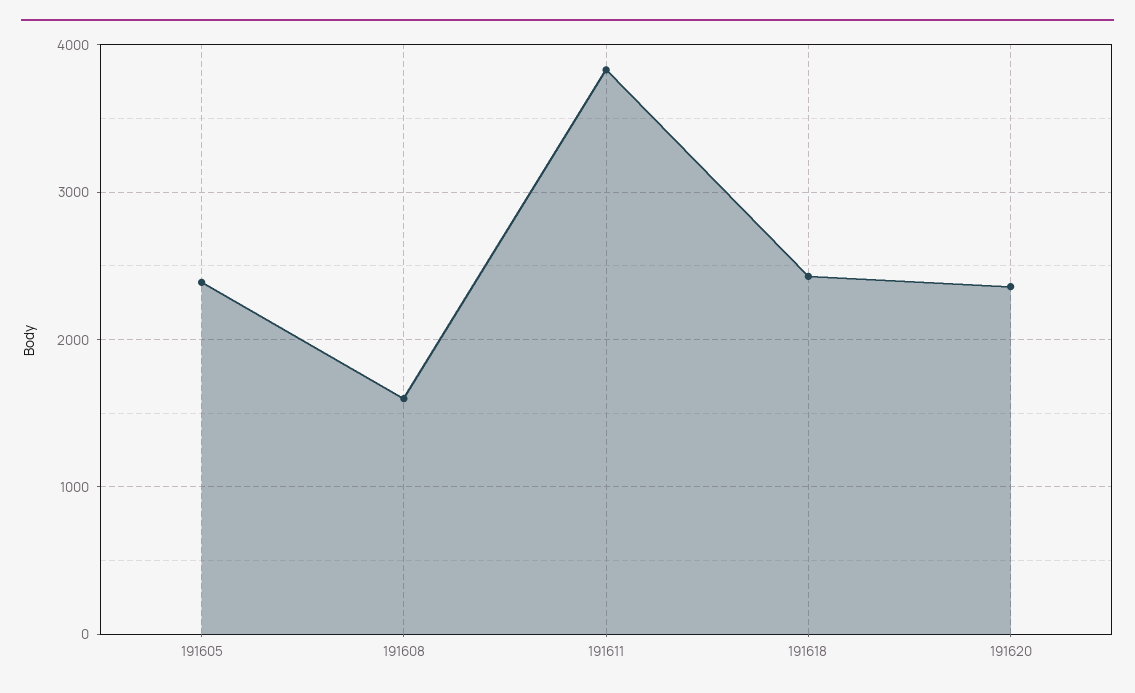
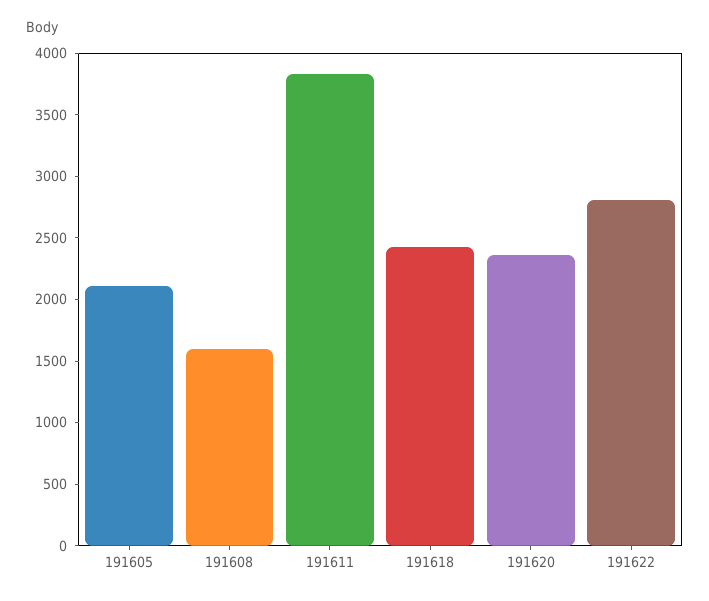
191605: 2400 -> 2100
191622: none -> 2800

